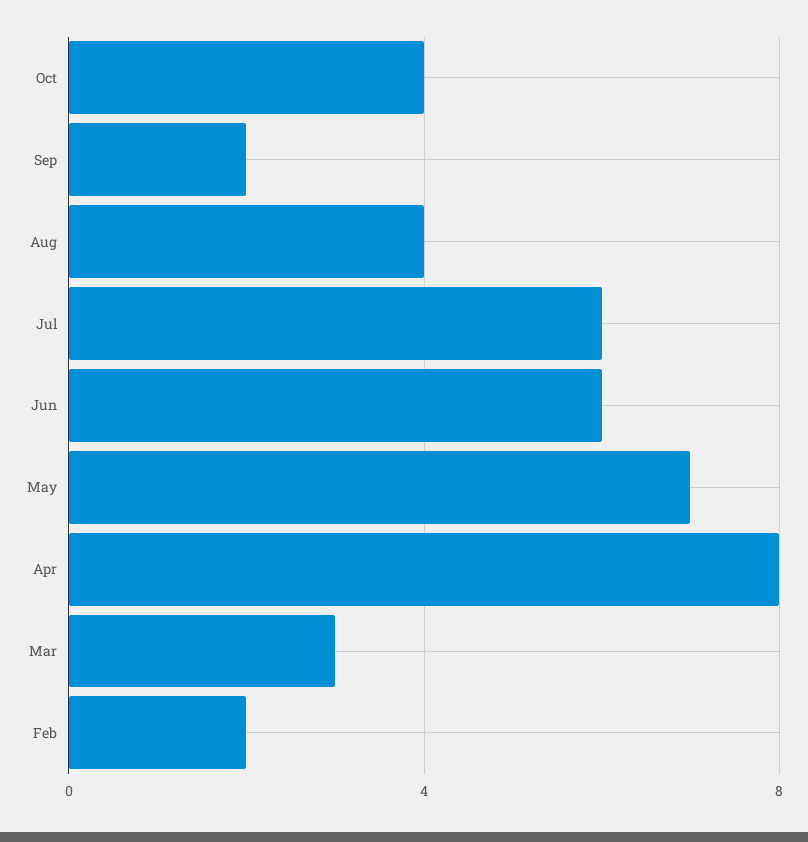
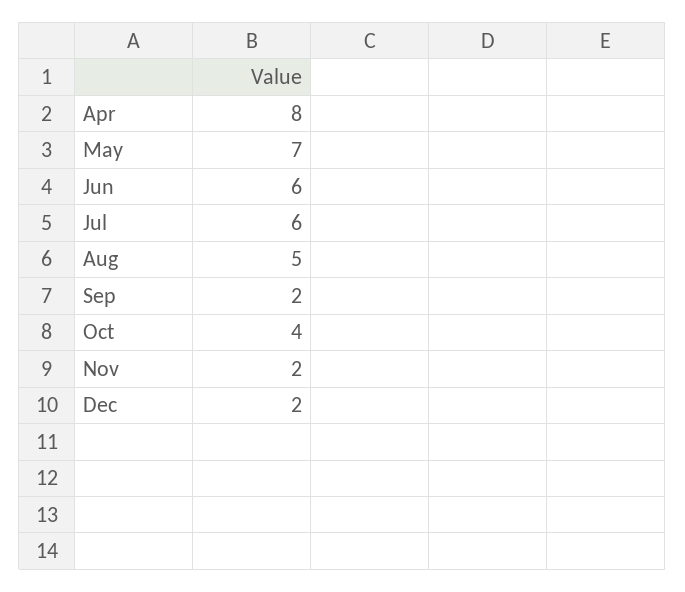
Aug: 4 -> 5
Mar: 3 -> none
Feb: 2 -> none
Nov: none -> 2
Dec: none -> 2

